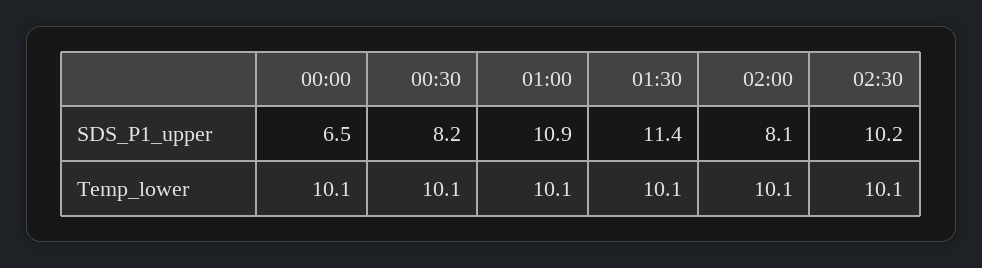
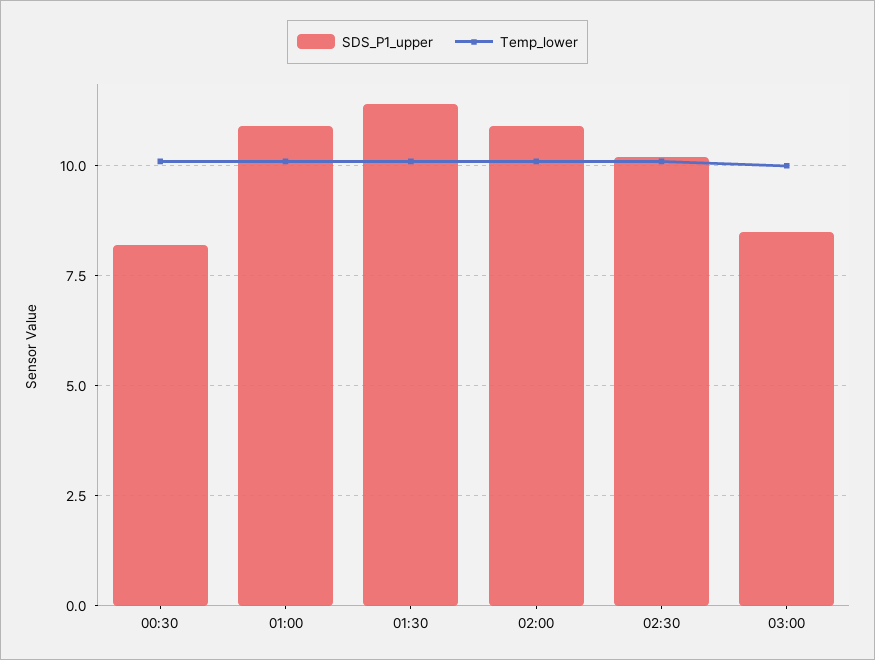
SDS_P1_upper, 00:00: 6.5 -> none
SDS_P1_upper, 02:00: 8.1 -> 11
Temp_lower, 00:00: 10.1 -> none
SDS_P1_upper, 03:00: none -> 8.5
Temp_lower, 03:00: none -> 10

